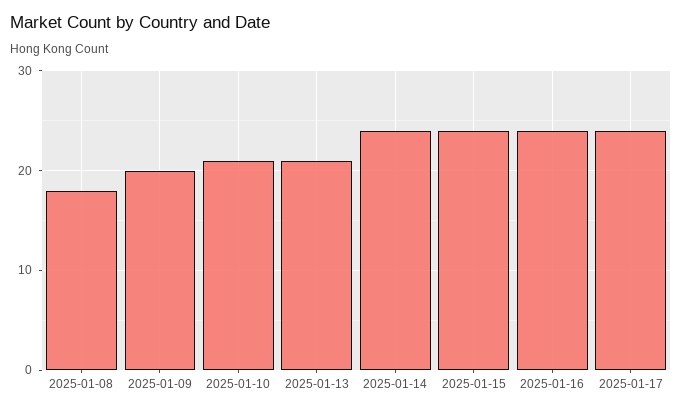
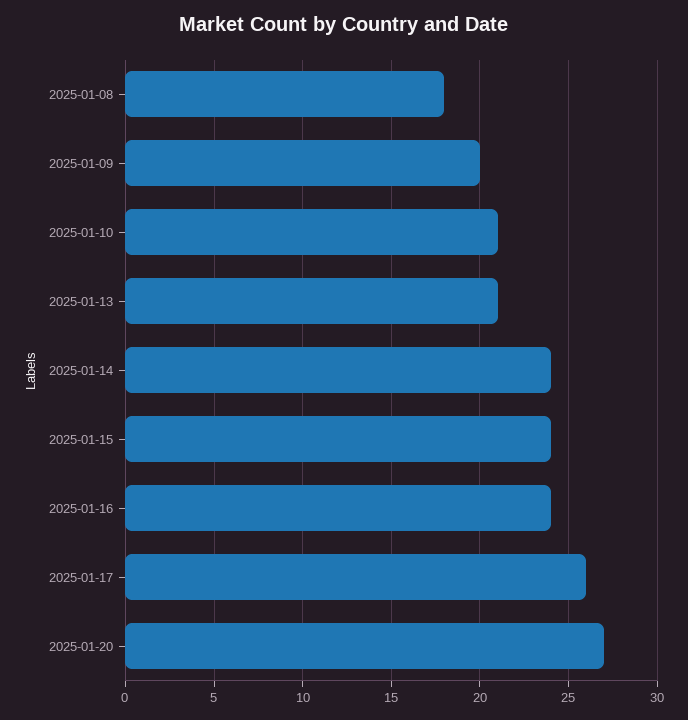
2025-01-17: 24 -> 26
2025-01-20: none -> 27

